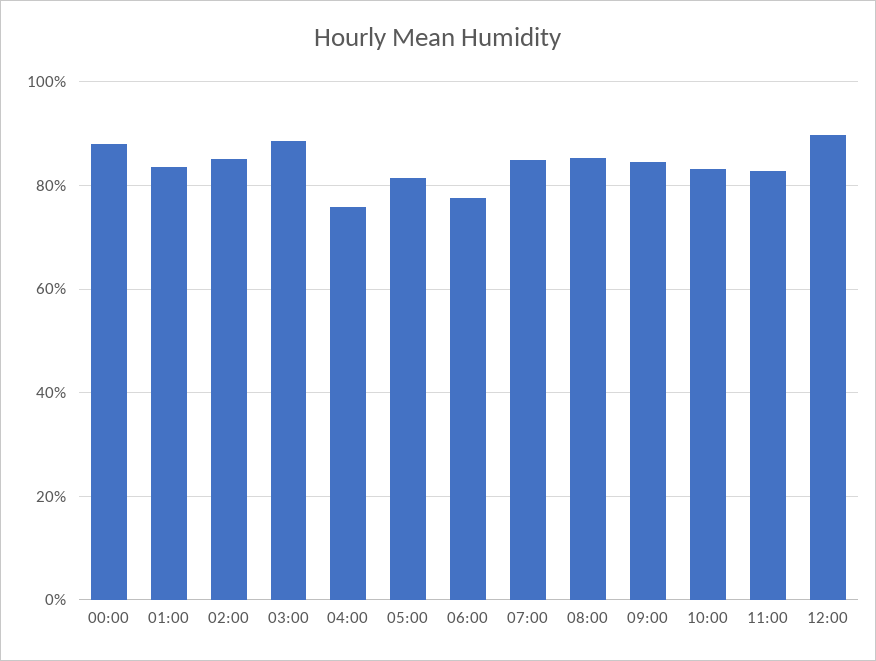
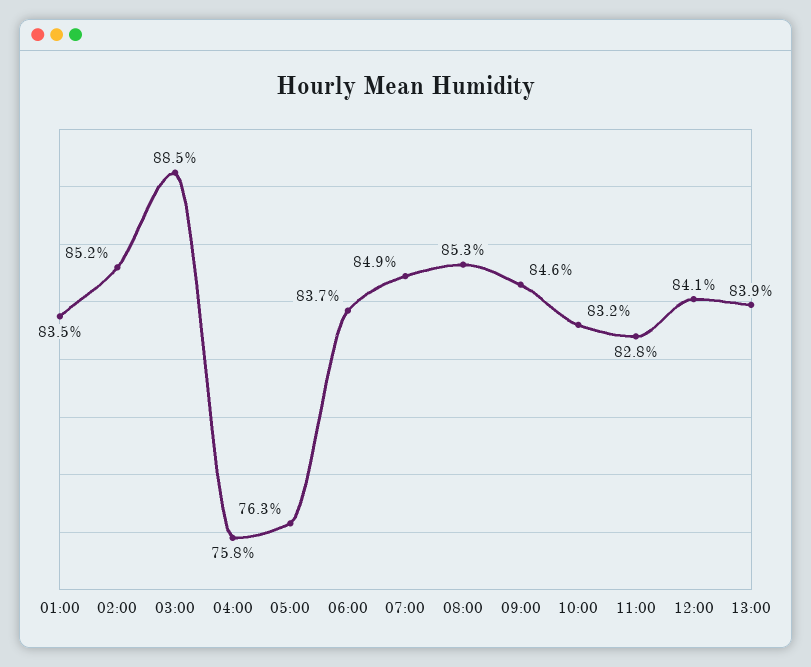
00:00: 88 -> none
05:00: 82 -> 76.3
06:00: 78 -> 83.7
12:00: 90 -> 84.1
13:00: none -> 83.9

